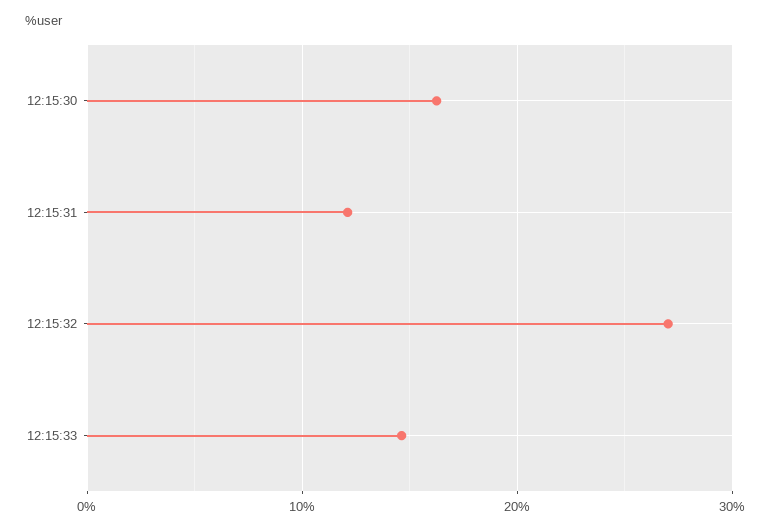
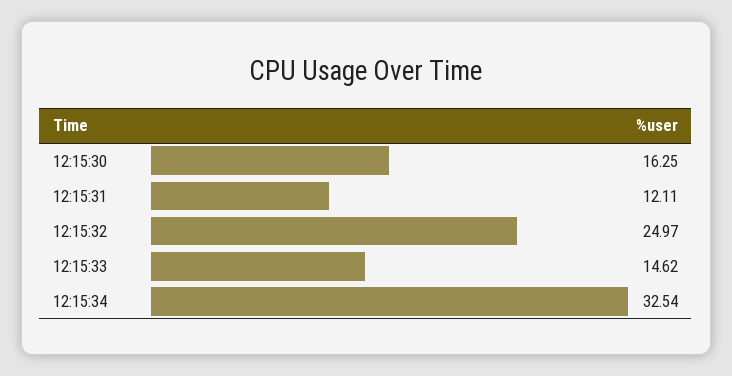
12:15:32: 27 -> 24.97
12:15:34: none -> 32.54

